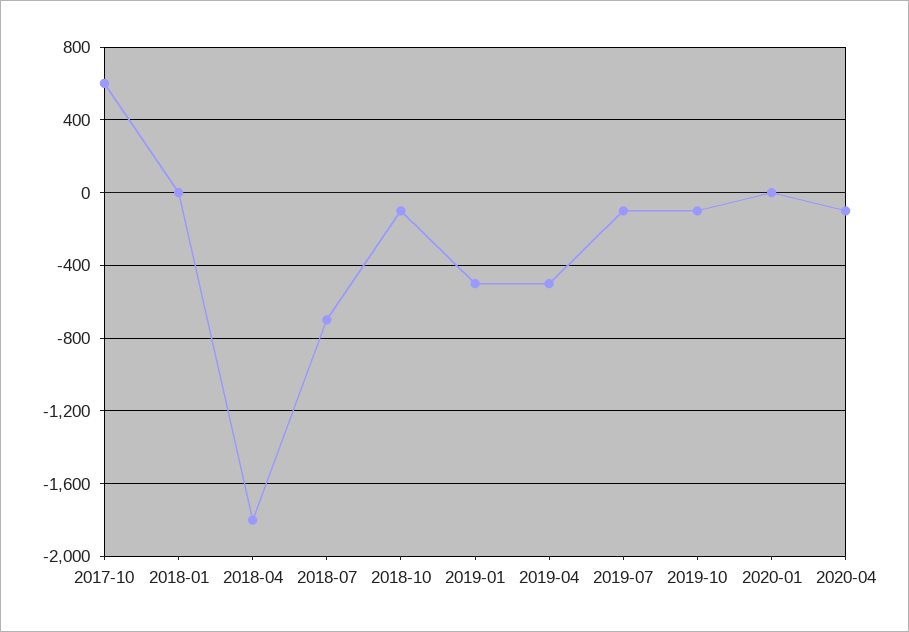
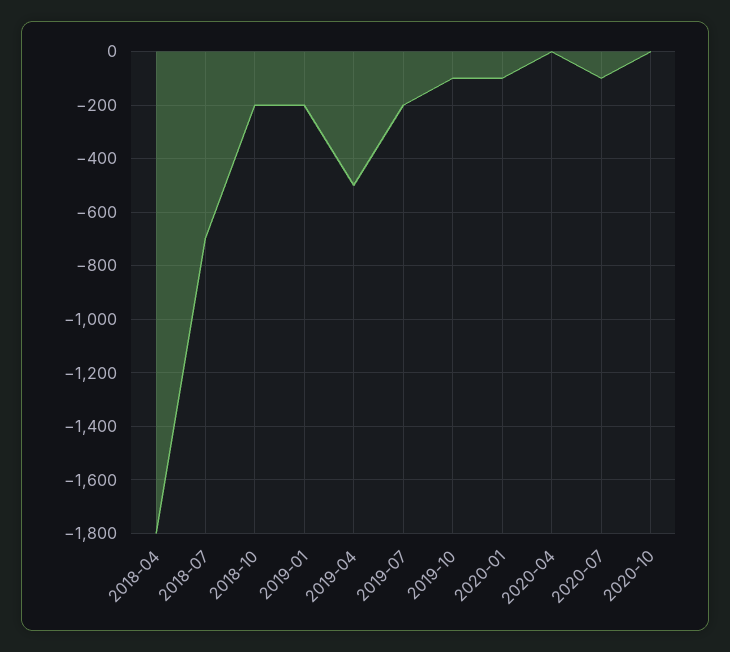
2017-10: 600 -> none
2018-01: 0 -> none
2018-10: -100 -> -200
2019-01: -500 -> -200
2019-07: -100 -> -200
2020-01: 0 -> -100
2020-04: -100 -> 0
2020-07: none -> -100
2020-10: none -> 0

